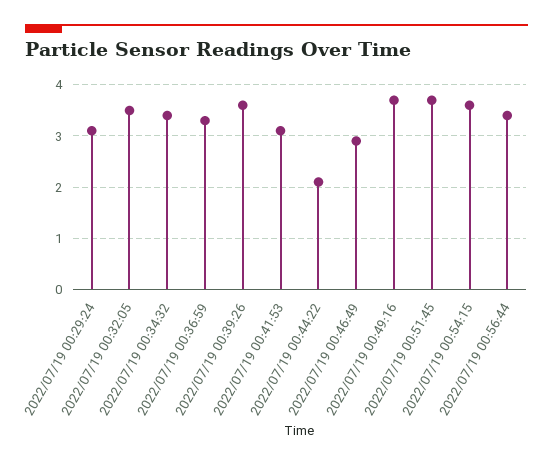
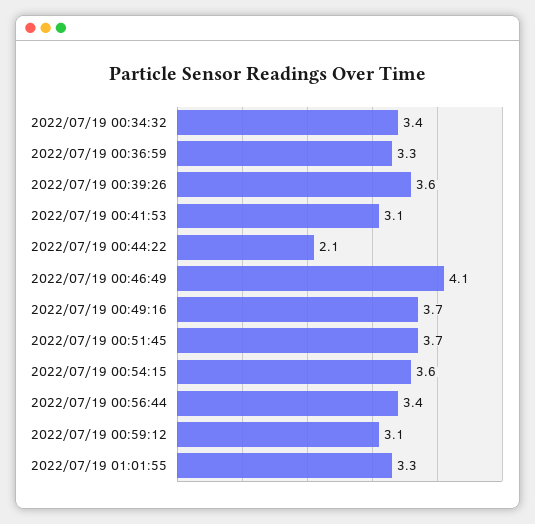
2022/07/19 00:29:24: 3 -> none
2022/07/19 00:32:05: 3.5 -> none
2022/07/19 00:46:49: 3 -> 4.1
2022/07/19 00:59:12: none -> 3.1
2022/07/19 01:01:55: none -> 3.3

